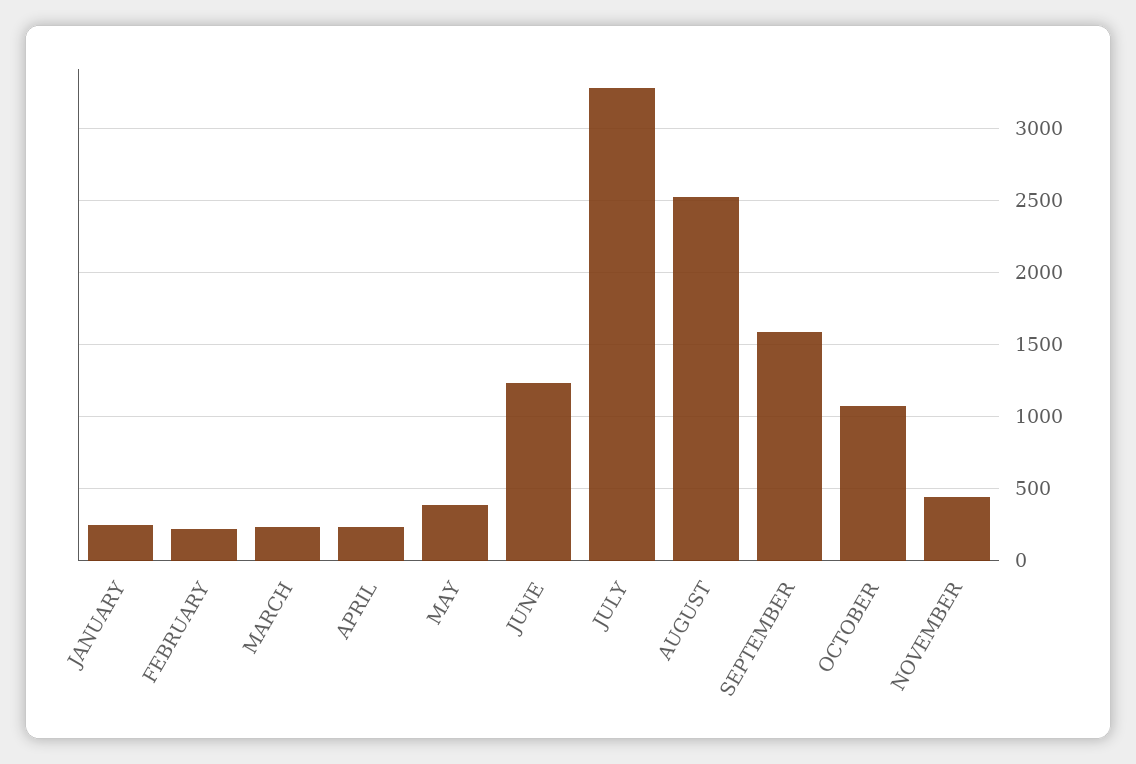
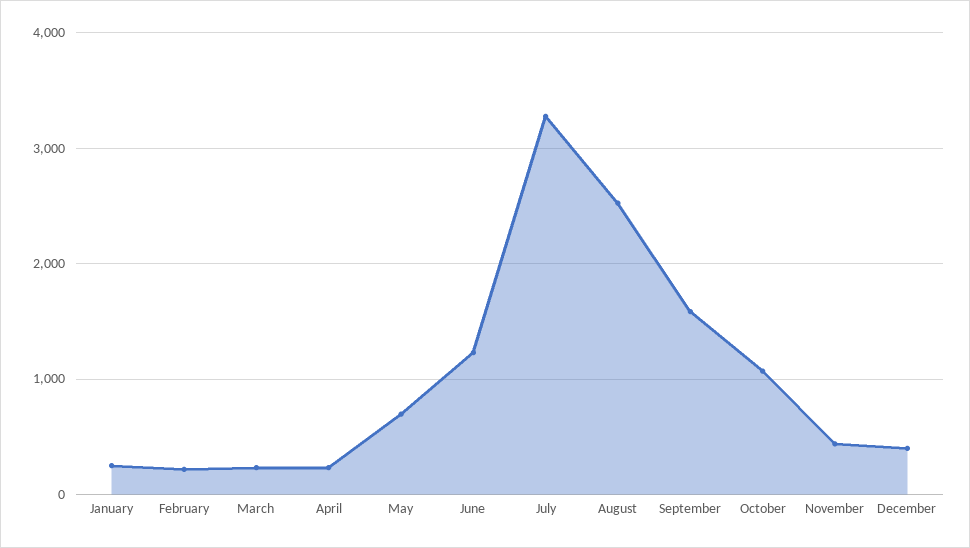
MAY: 400 -> 700
December: none -> 400

